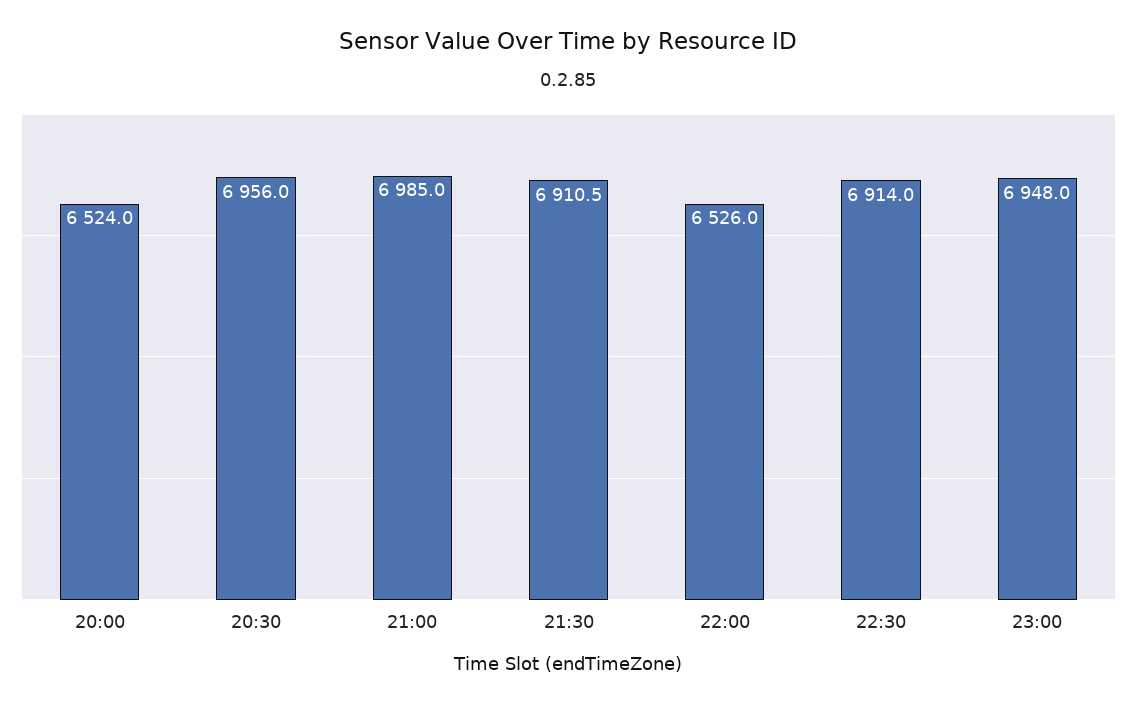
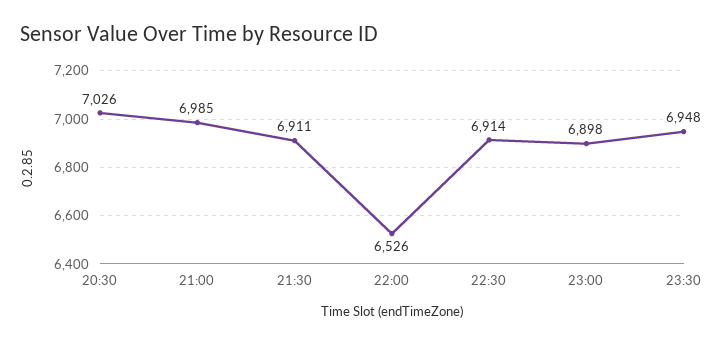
20:00: 6524 -> none
20:30: 6956 -> 7026
23:00: 6948 -> 6898
23:30: none -> 6948

